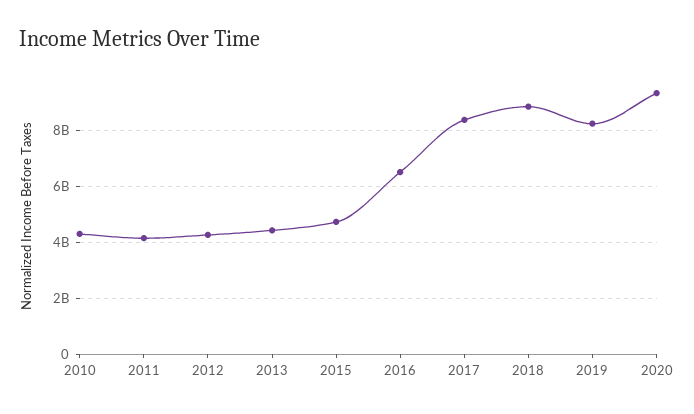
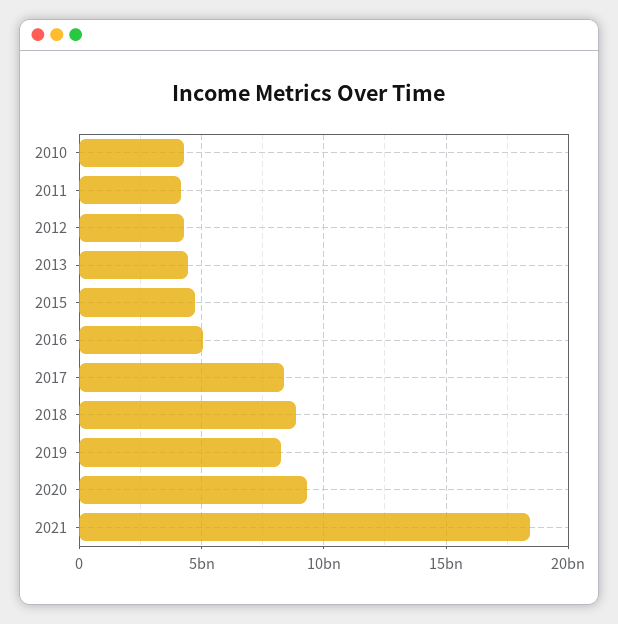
2016: 6500000000 -> 5000000000
2021: none -> 18500000000

